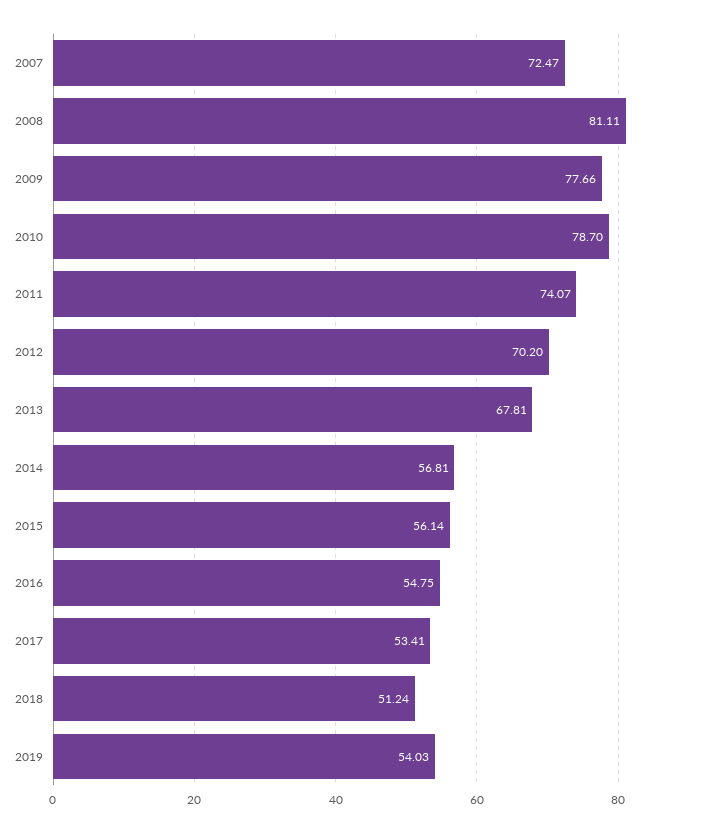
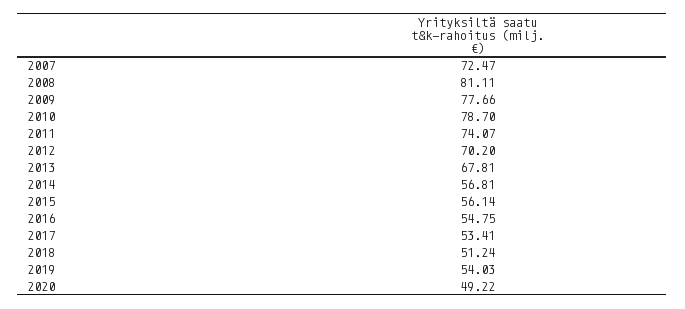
2020: none -> 49.22

